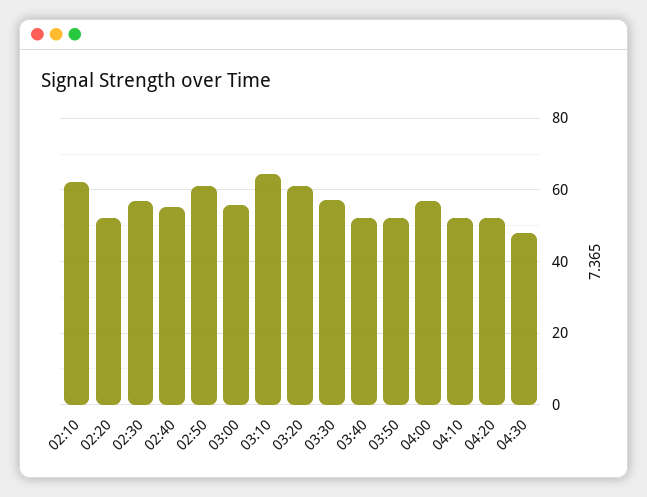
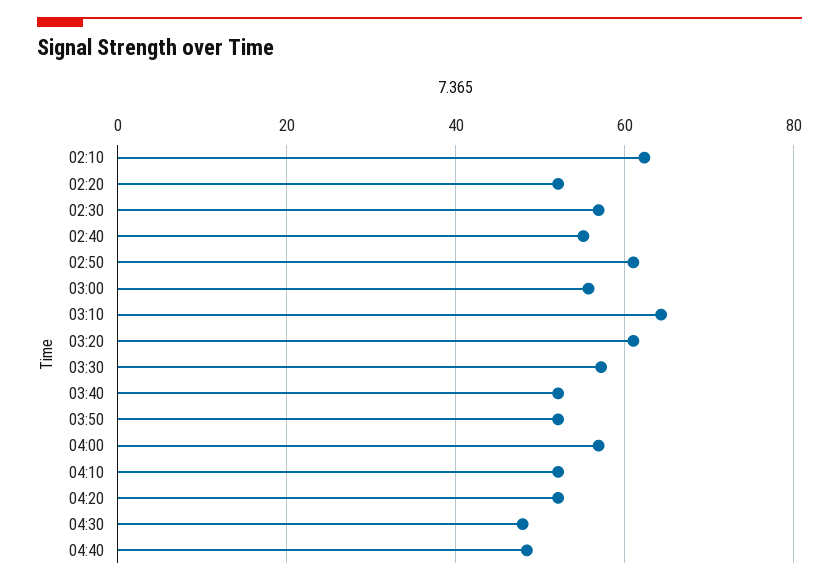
04:40: none -> 48

